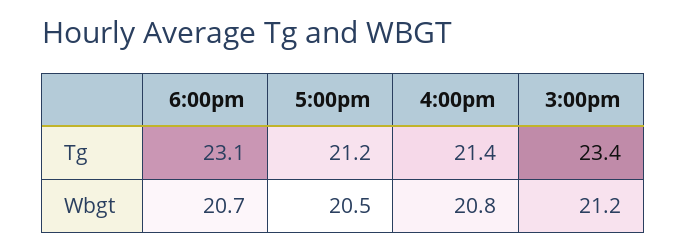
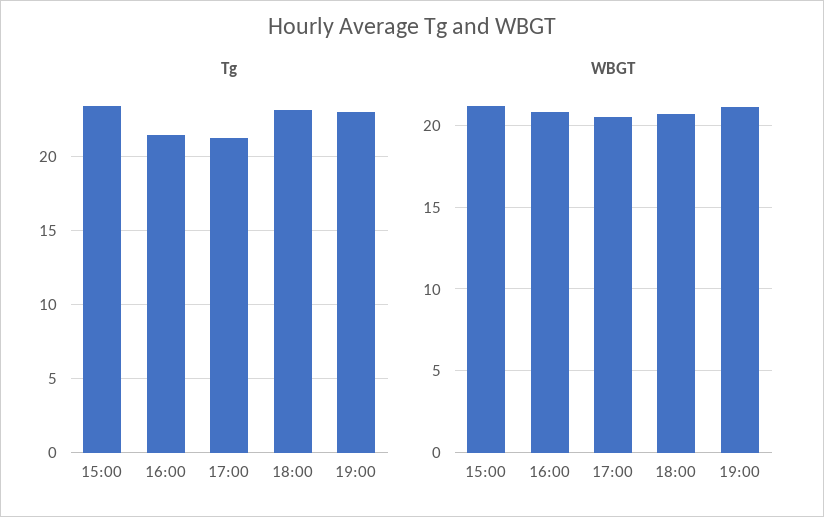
Tg, 19:00: none -> 23
Wbgt, 19:00: none -> 21

